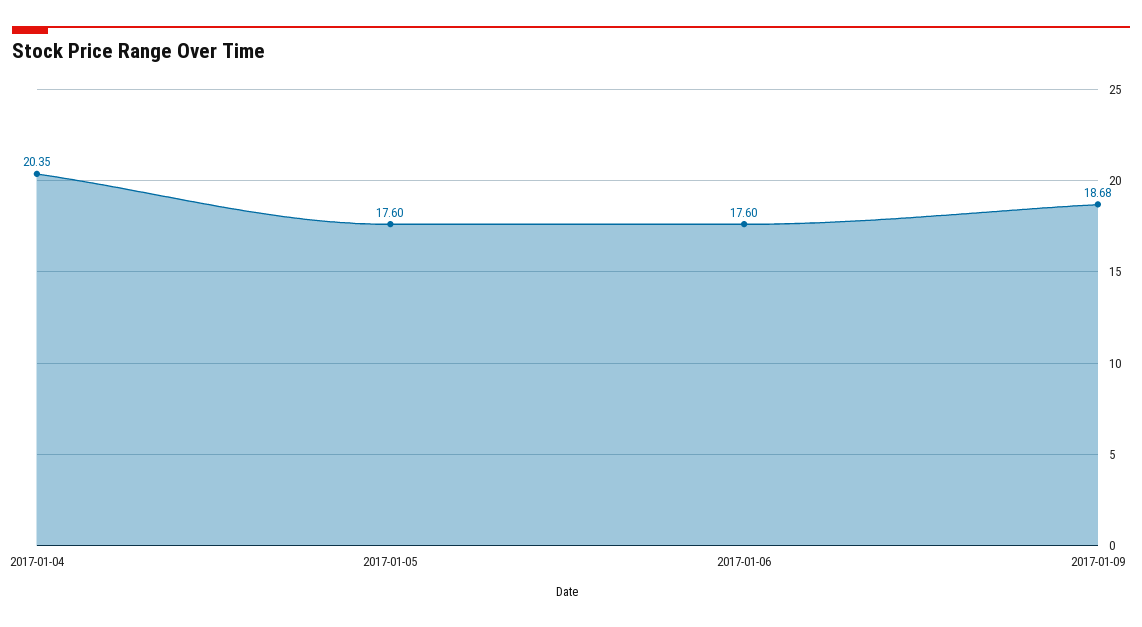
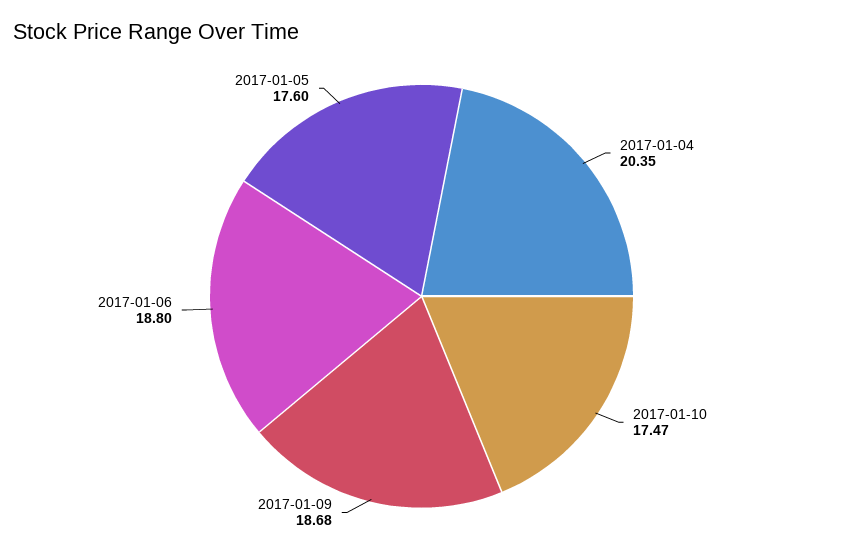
2017-01-06: 17.6 -> 18.8
2017-01-10: none -> 17.47

